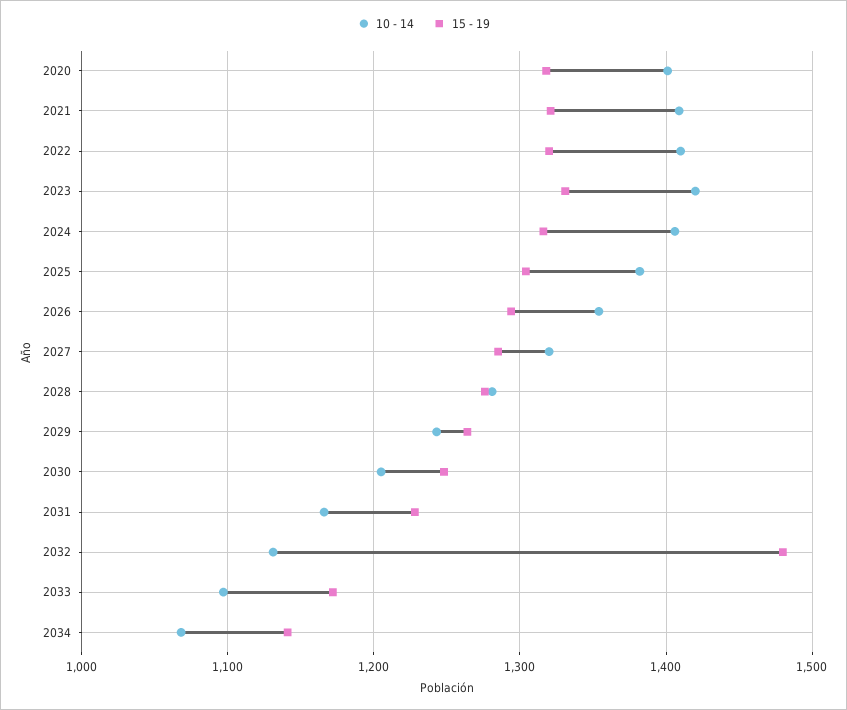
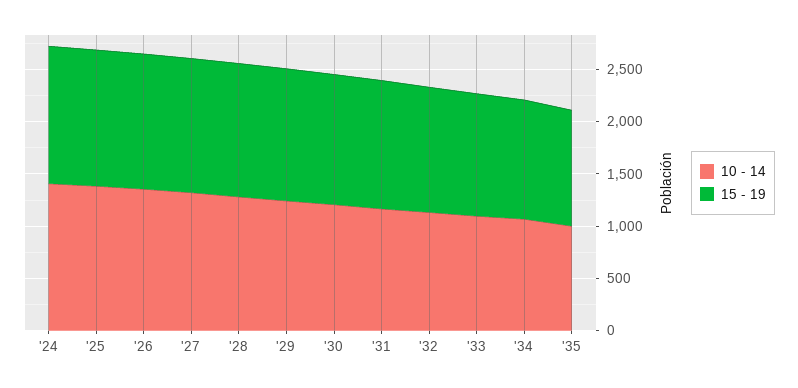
10 - 14, 2020: 1400 -> none
15 - 19, 2020: 1320 -> none
10 - 14, 2021: 1410 -> none
15 - 19, 2021: 1320 -> none
10 - 14, 2022: 1410 -> none
15 - 19, 2022: 1320 -> none
10 - 14, 2023: 1420 -> none
15 - 19, 2023: 1330 -> none
15 - 19, 2032: 1480 -> 1200
10 - 14, '35: none -> 1000
15 - 19, '35: none -> 1100

